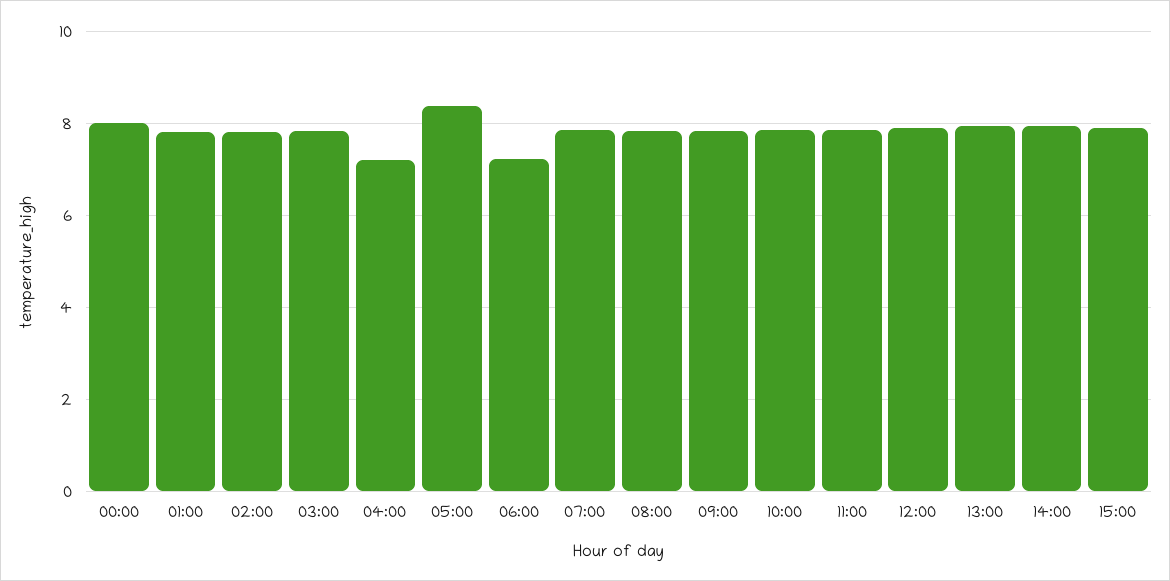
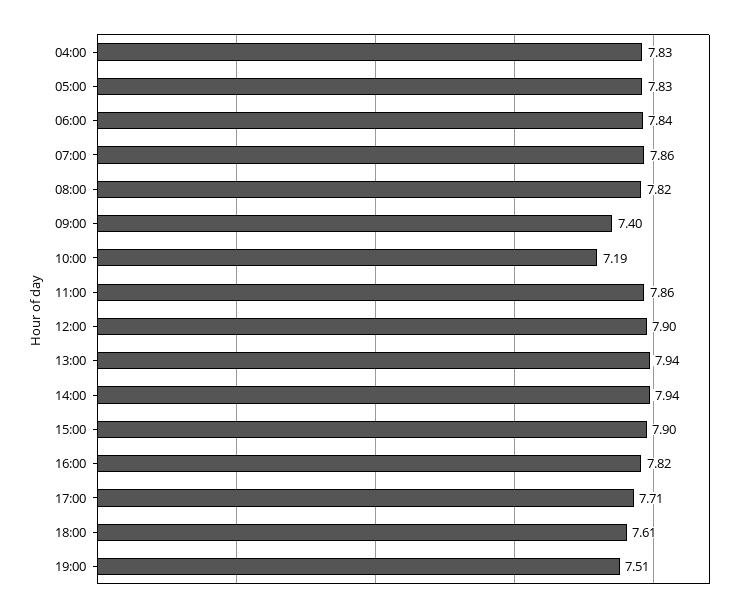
00:00: 8 -> none
01:00: 7.8 -> none
02:00: 7.8 -> none
03:00: 7.8 -> none
04:00: 7.2 -> 7.83
05:00: 8.4 -> 7.83
06:00: 7.2 -> 7.84
09:00: 7.8 -> 7.4
10:00: 7.8 -> 7.19
16:00: none -> 7.82
17:00: none -> 7.71
18:00: none -> 7.61
19:00: none -> 7.51

